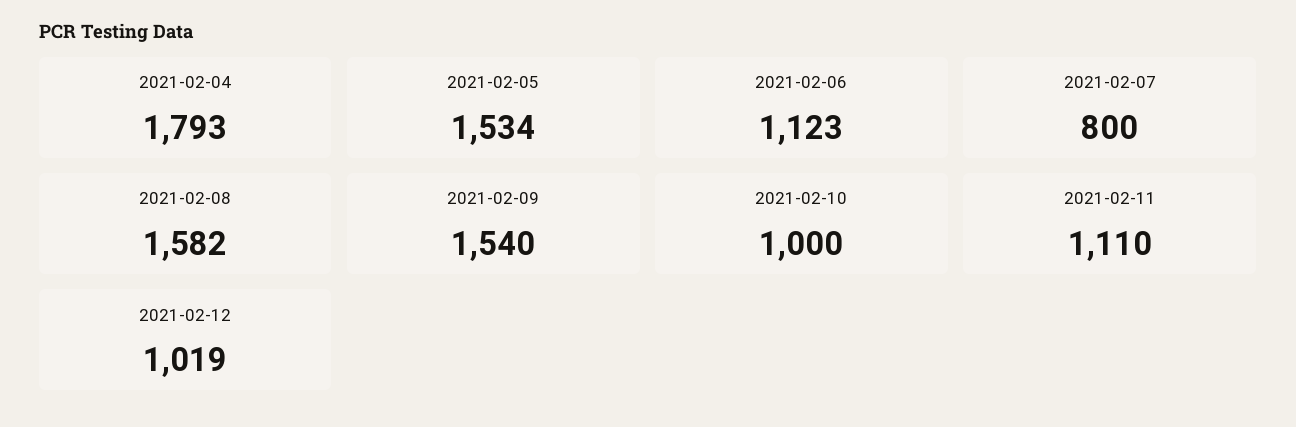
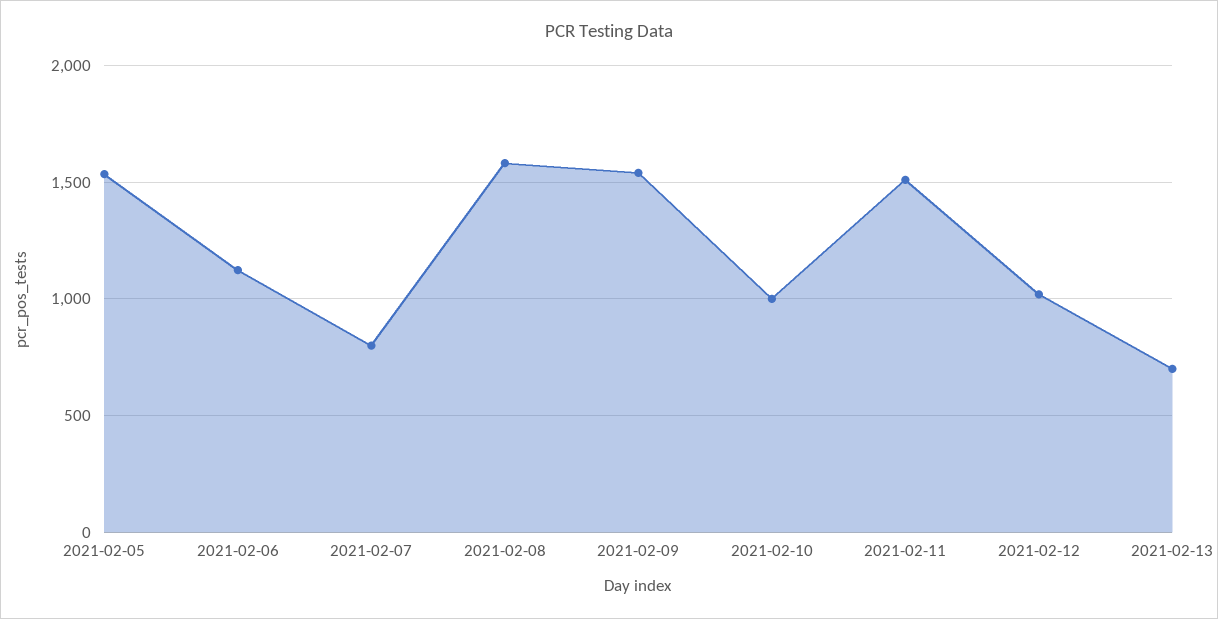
2021-02-04: 1793 -> none
2021-02-11: 1110 -> 1500
2021-02-13: none -> 700

